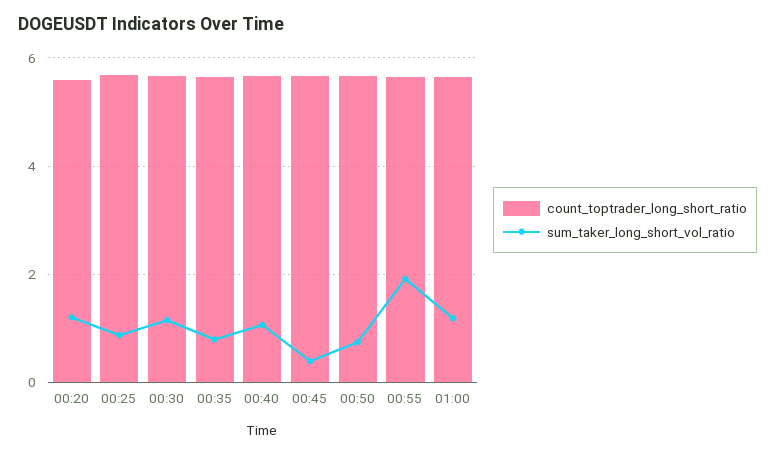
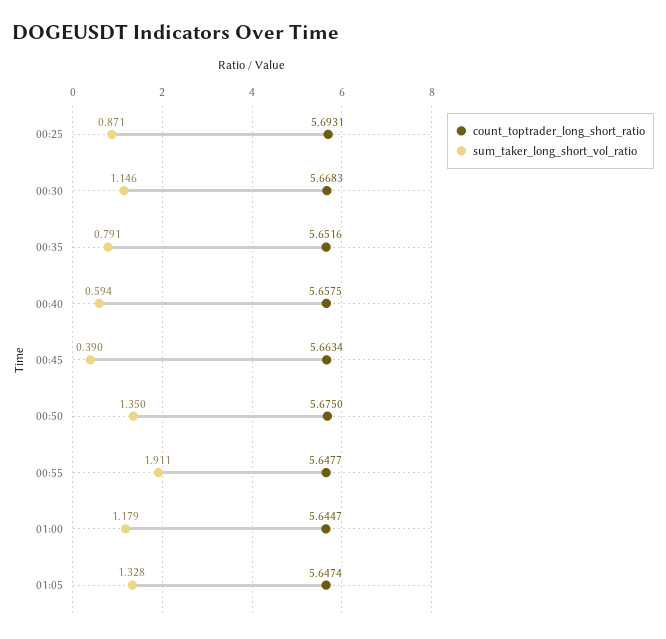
count_toptrader_long_short_ratio, 00:20: 5.6 -> none
sum_taker_long_short_vol_ratio, 00:20: 1.2 -> none
sum_taker_long_short_vol_ratio, 00:40: 1 -> 0.594
sum_taker_long_short_vol_ratio, 00:50: 0.8 -> 1.35
count_toptrader_long_short_ratio, 01:05: none -> 5.6474
sum_taker_long_short_vol_ratio, 01:05: none -> 1.328

